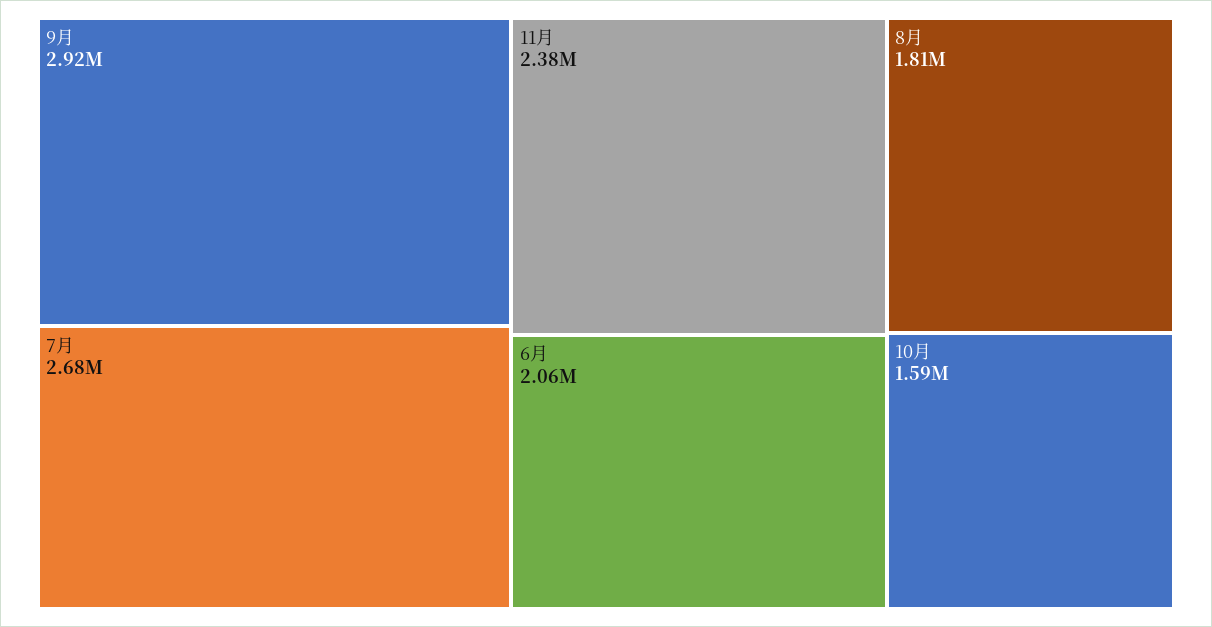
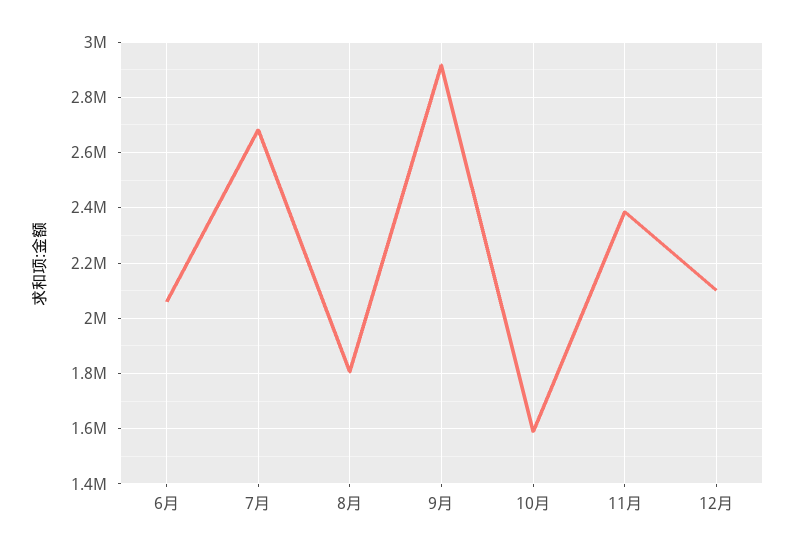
12月: none -> 2100000

